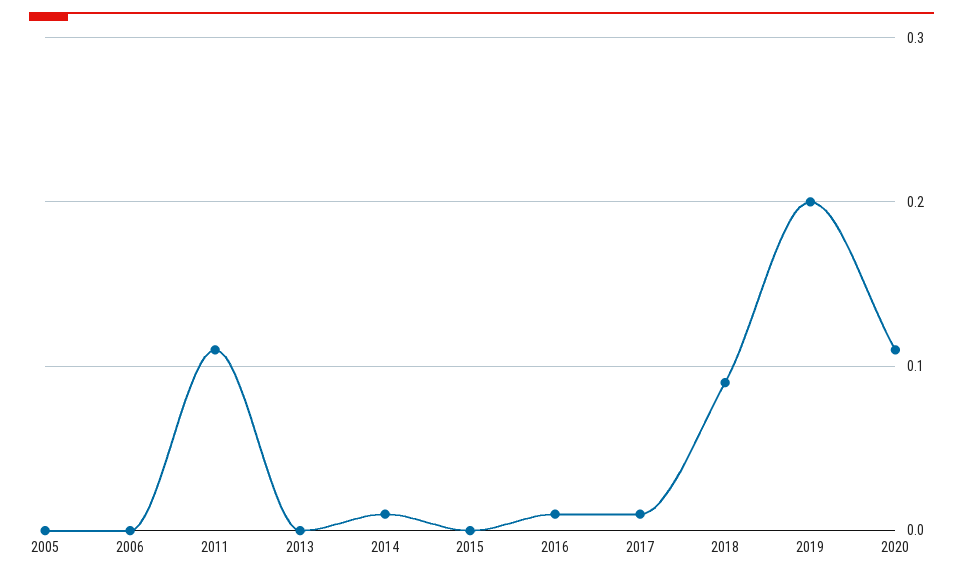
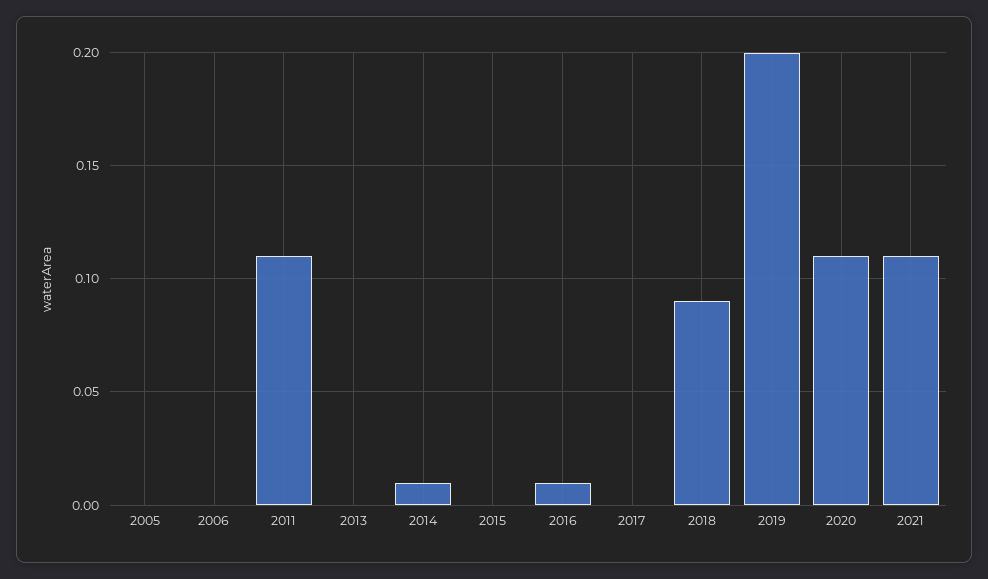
2017: 0.01 -> 0
2021: none -> 0.11

